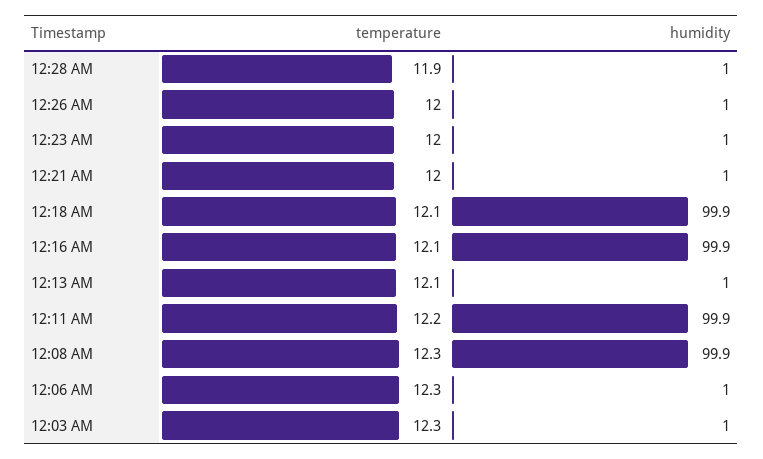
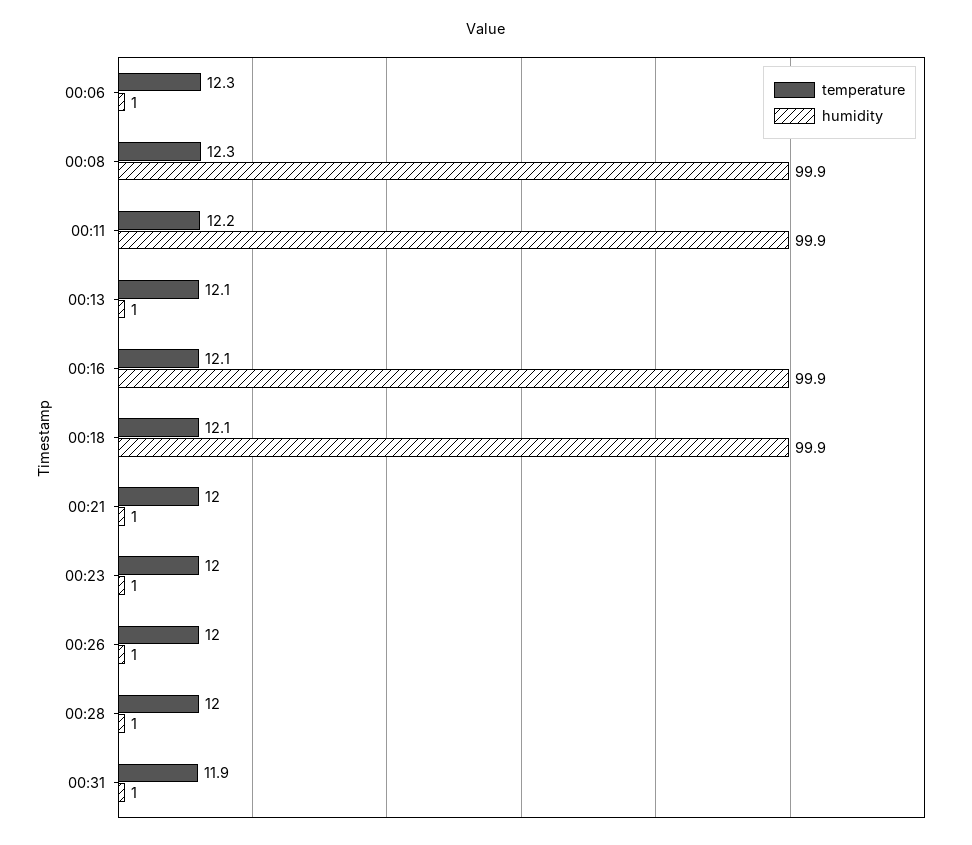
temperature, 12:28 AM: 11.9 -> 12
temperature, 12:03 AM: 12.3 -> none
humidity, 12:03 AM: 1 -> none
temperature, 00:31: none -> 11.9
humidity, 00:31: none -> 1

